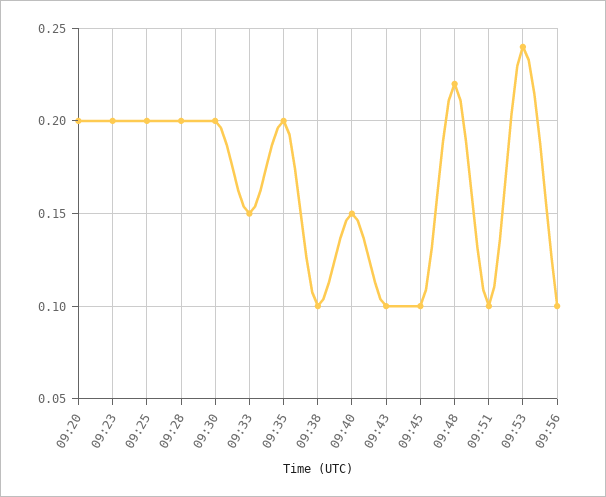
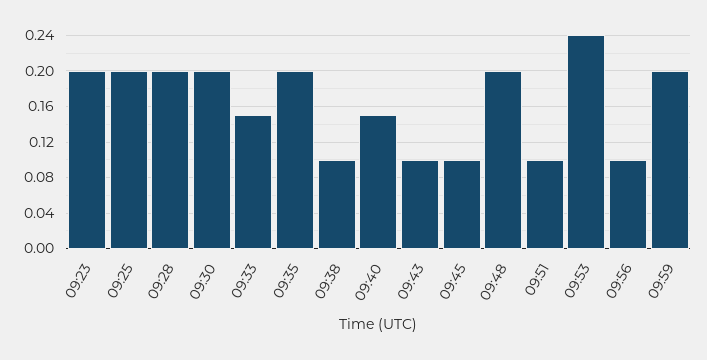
09:20: 0.2 -> none
09:48: 0.22 -> 0.2
09:59: none -> 0.2

